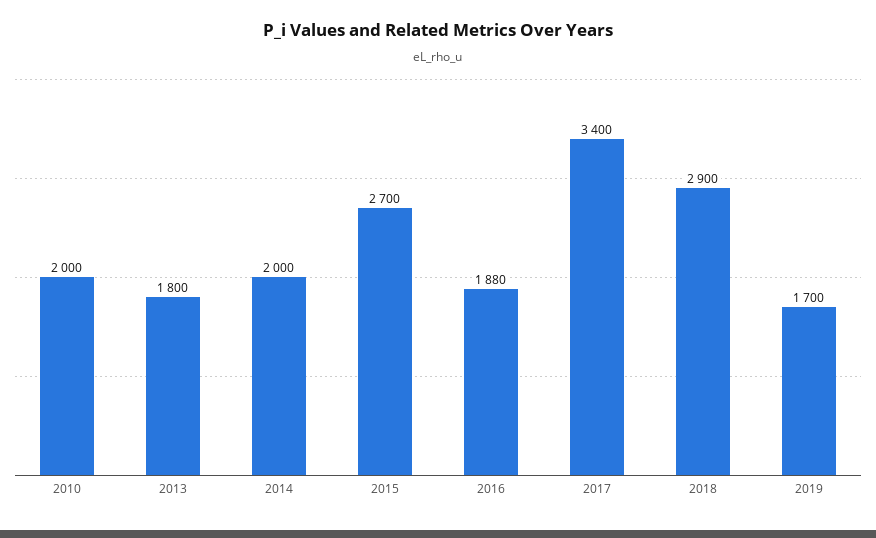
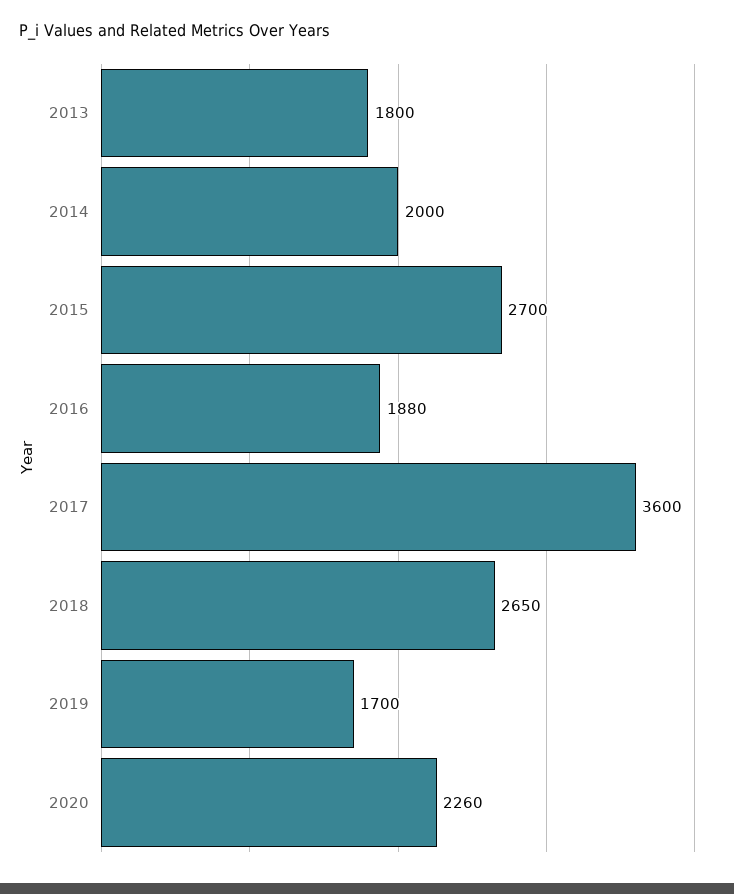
2010: 2000 -> none
2017: 3400 -> 3600
2018: 2900 -> 2650
2020: none -> 2260

